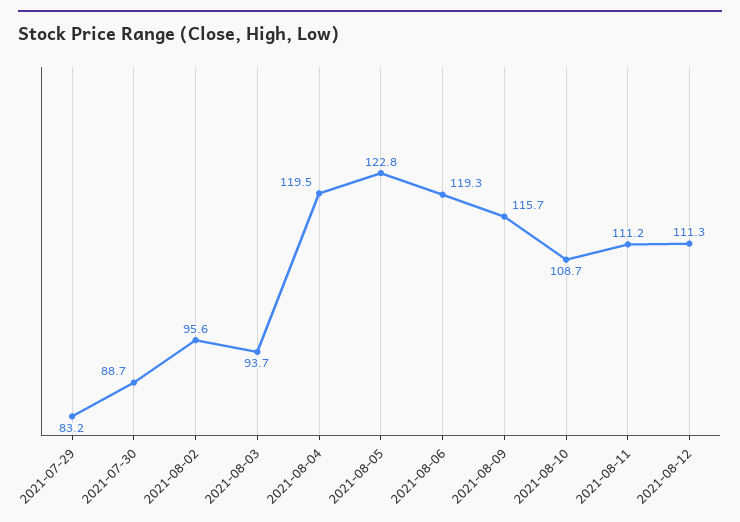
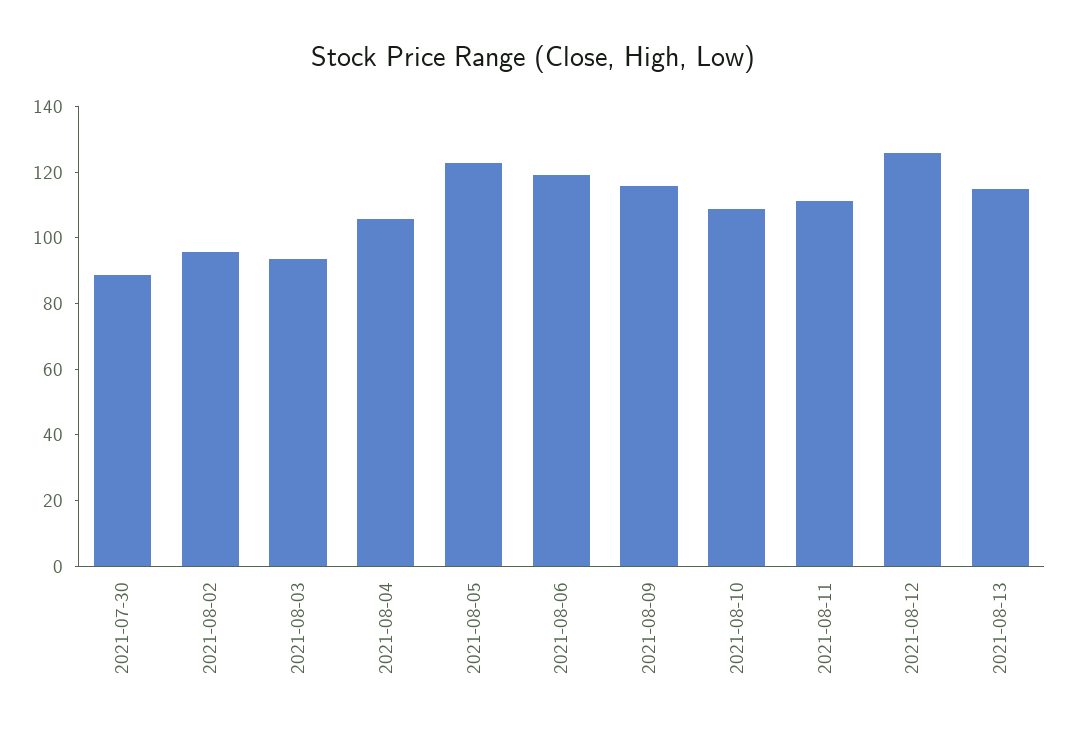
2021-07-29: 83.2 -> none
2021-08-04: 119.5 -> 105
2021-08-12: 111.3 -> 125
2021-08-13: none -> 115

